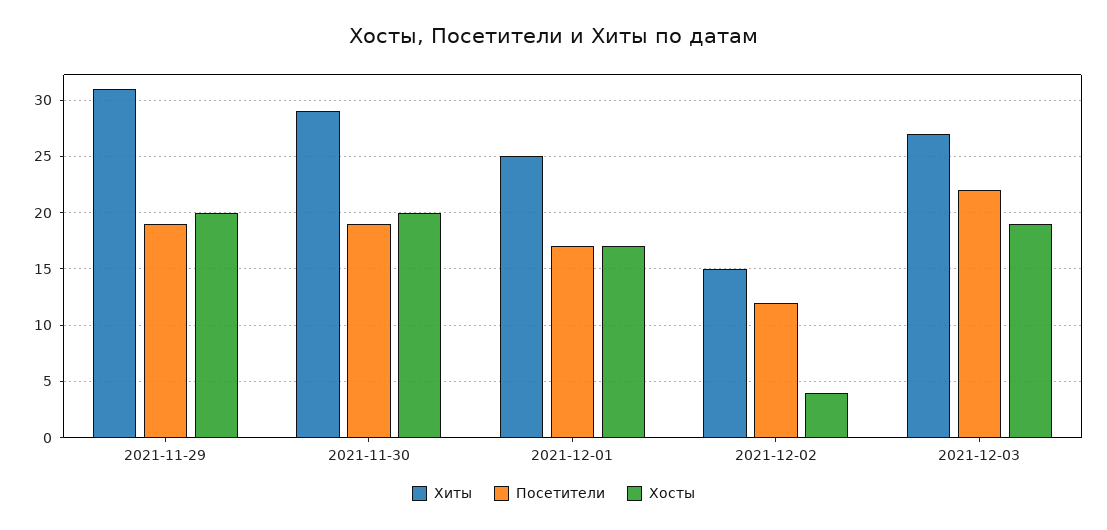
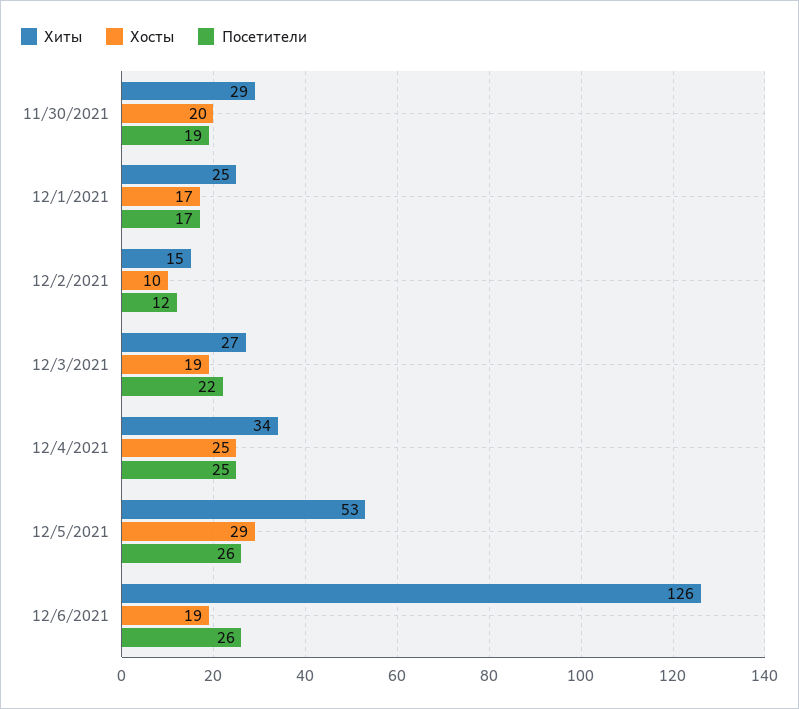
Хиты, 2021-11-29: 31 -> none
Посетители, 2021-11-29: 19 -> none
Хосты, 2021-11-29: 20 -> none
Хосты, 2021-12-02: 4 -> 10
Хиты, 12/4/2021: none -> 34
Хосты, 12/4/2021: none -> 25
Посетители, 12/4/2021: none -> 25
Хиты, 12/5/2021: none -> 53
Хосты, 12/5/2021: none -> 29
Посетители, 12/5/2021: none -> 26
Хиты, 12/6/2021: none -> 126
Хосты, 12/6/2021: none -> 19
Посетители, 12/6/2021: none -> 26

